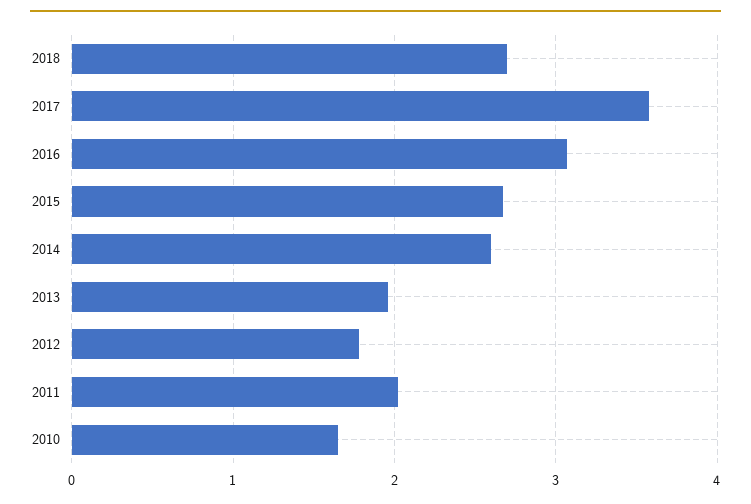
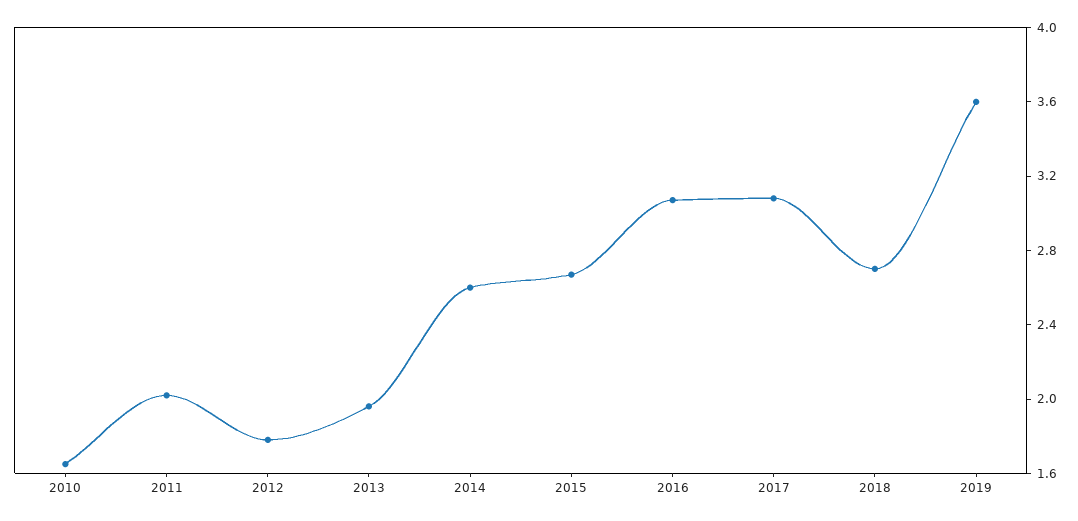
2017: 3.6 -> 3.1
2019: none -> 3.6

